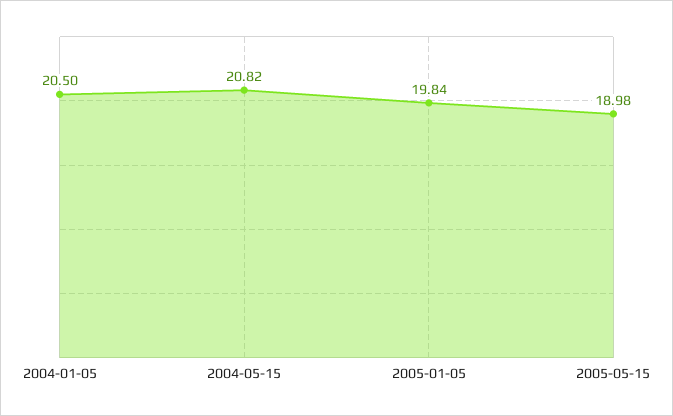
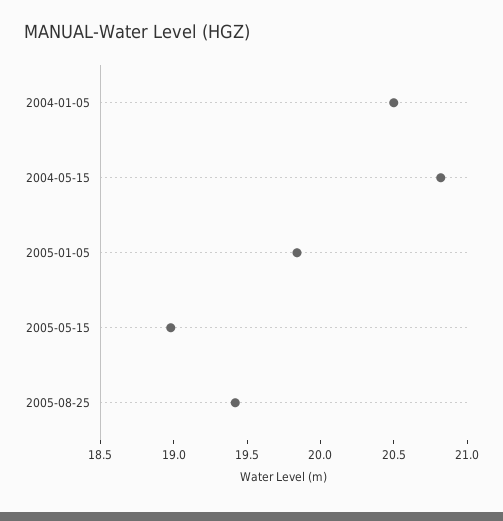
2005-08-25: none -> 19.4

